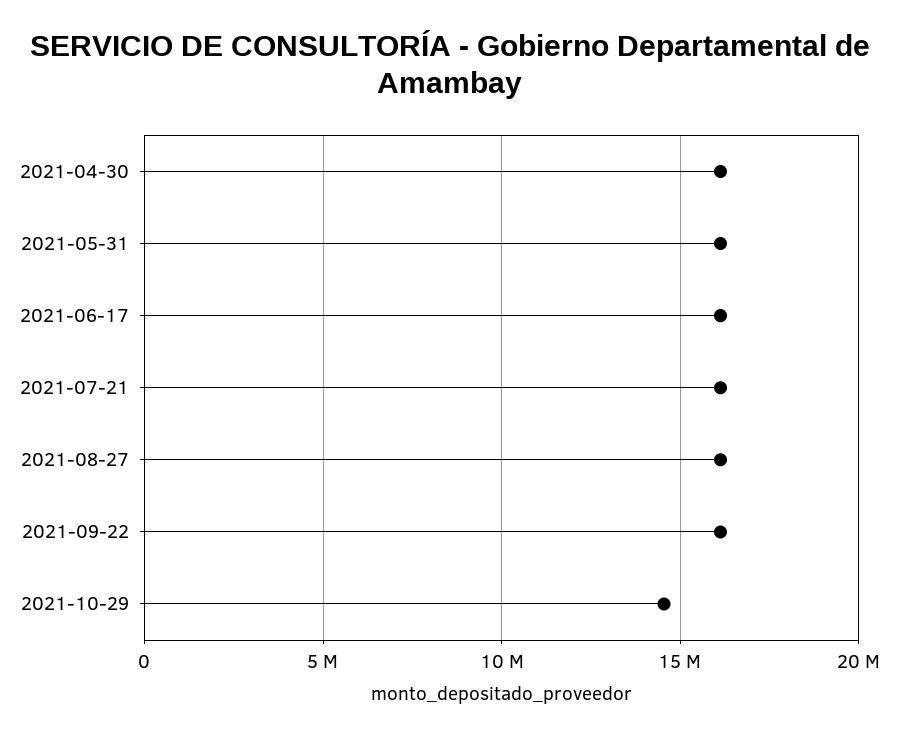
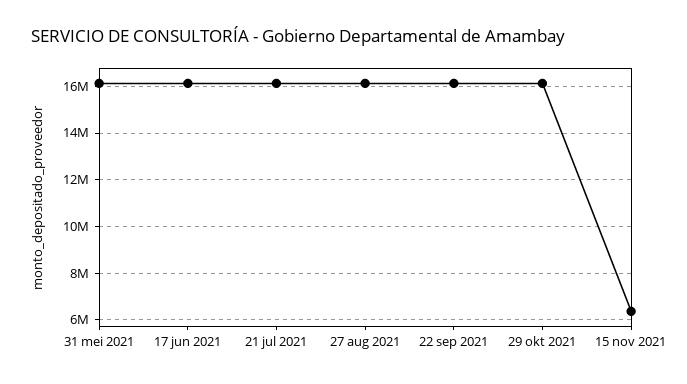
2021-04-30: 16000000 -> none
2021-10-29: 14500000 -> 16000000
15 nov 2021: none -> 6500000

